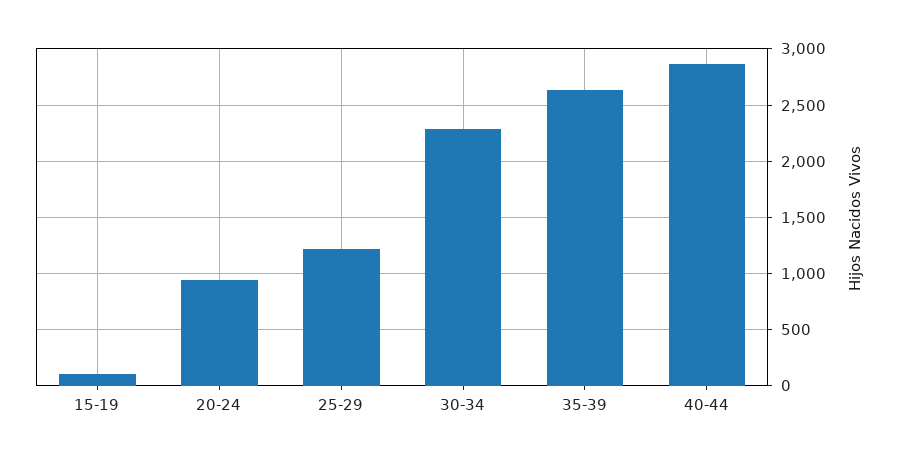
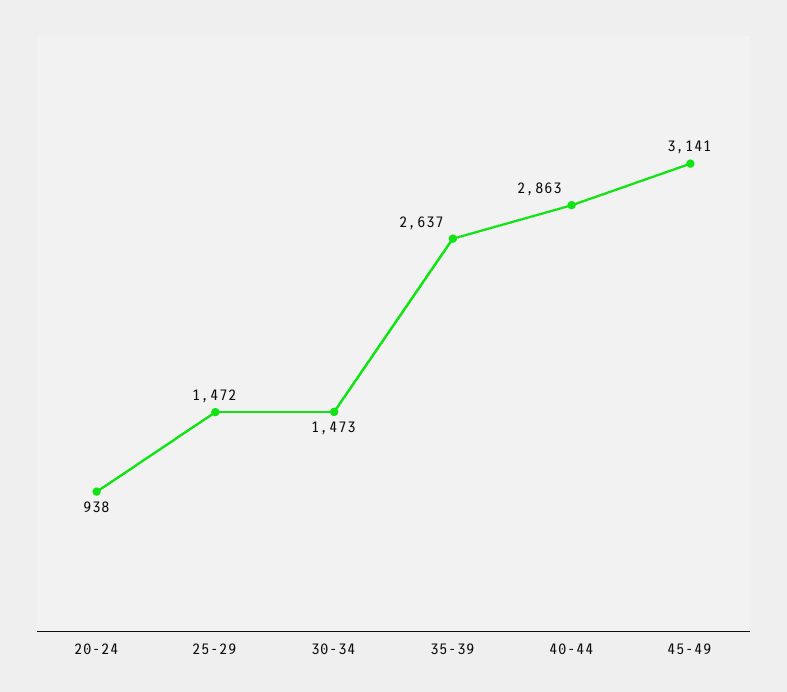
15-19: 100 -> none
25-29: 1200 -> 1472
30-34: 2300 -> 1473
45-49: none -> 3141

